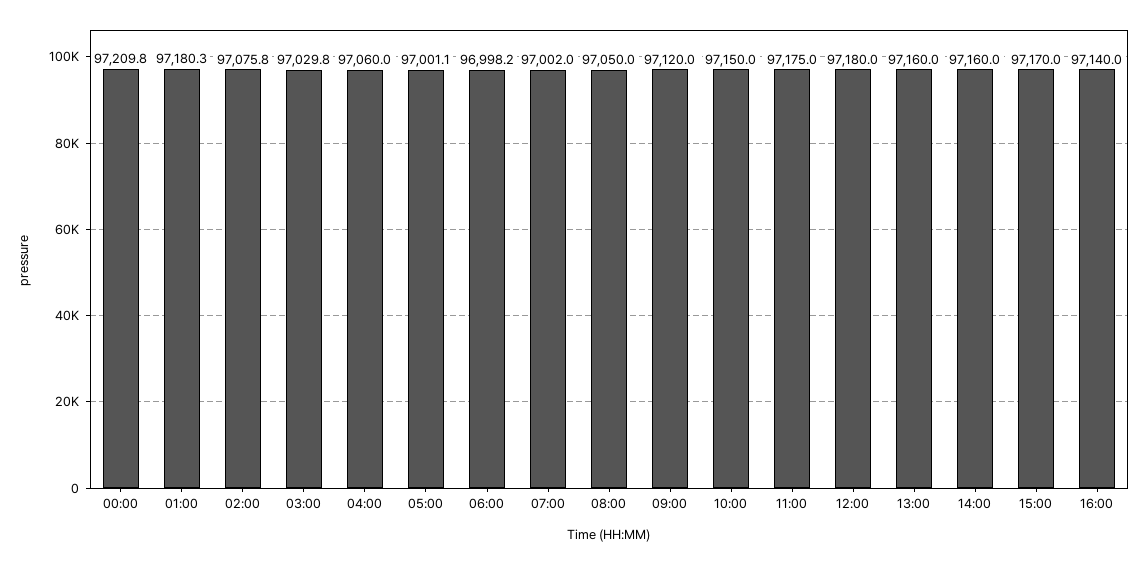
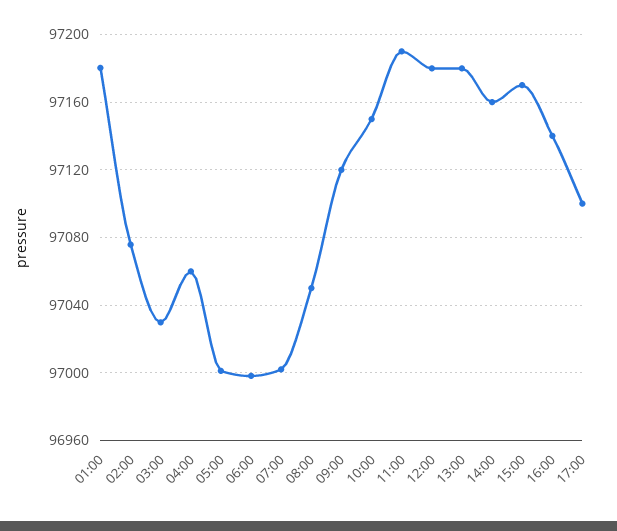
00:00: 97209.8 -> none
11:00: 97175 -> 97190
13:00: 97160 -> 97180
17:00: none -> 97100

